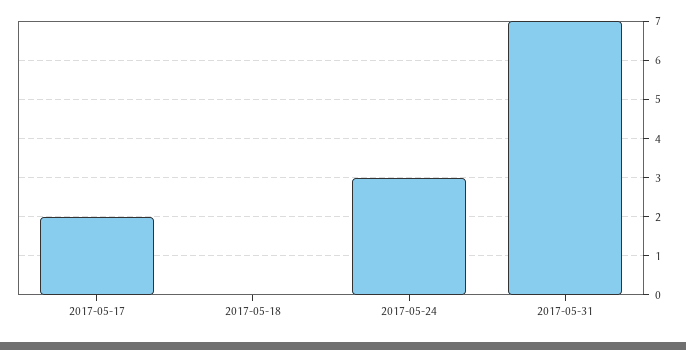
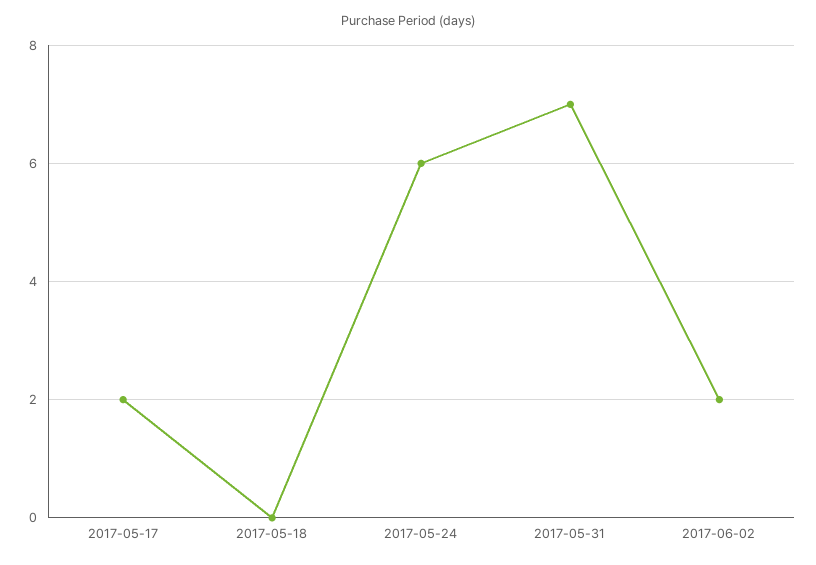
2017-05-24: 3 -> 6
2017-06-02: none -> 2

